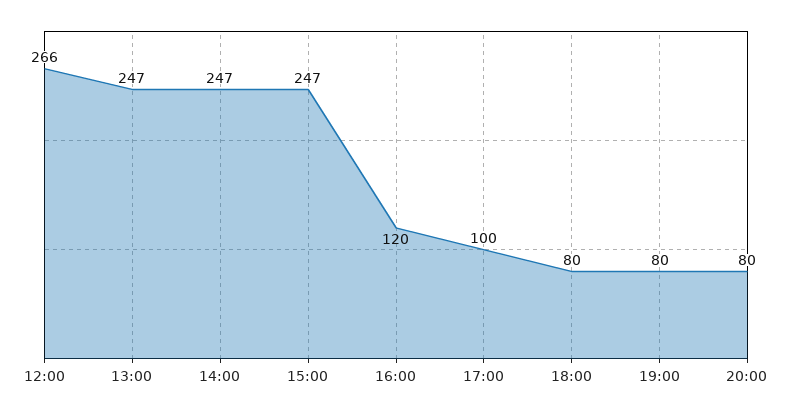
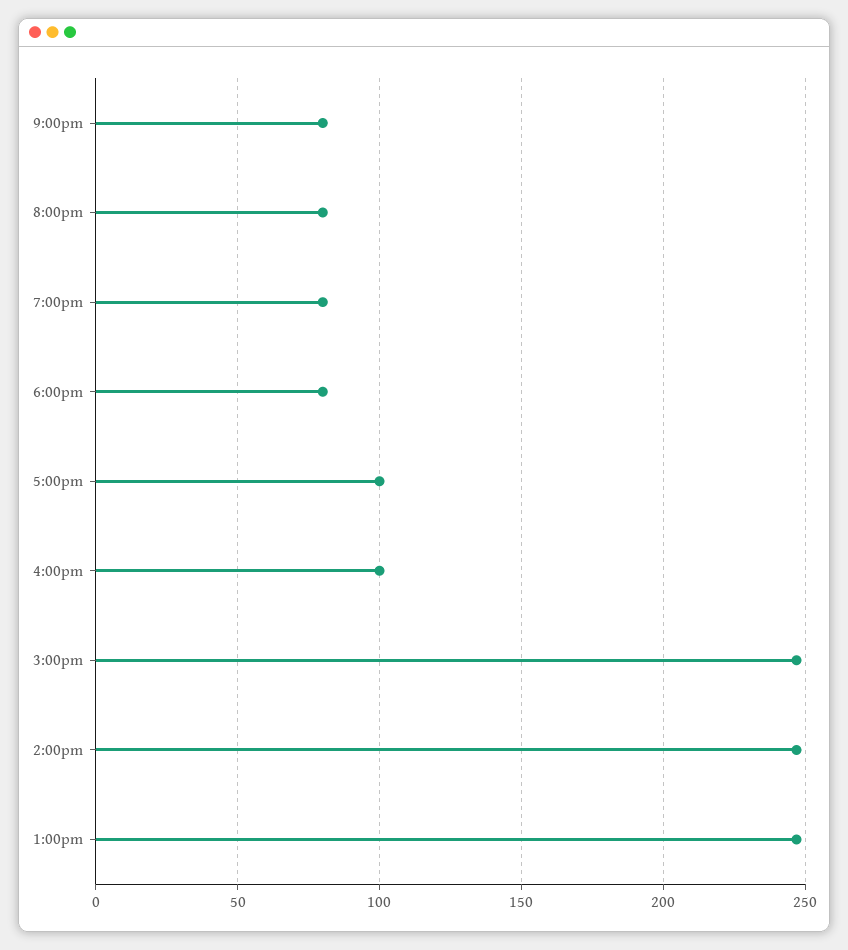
12:00: 266 -> none
16:00: 120 -> 100
9:00pm: none -> 80

